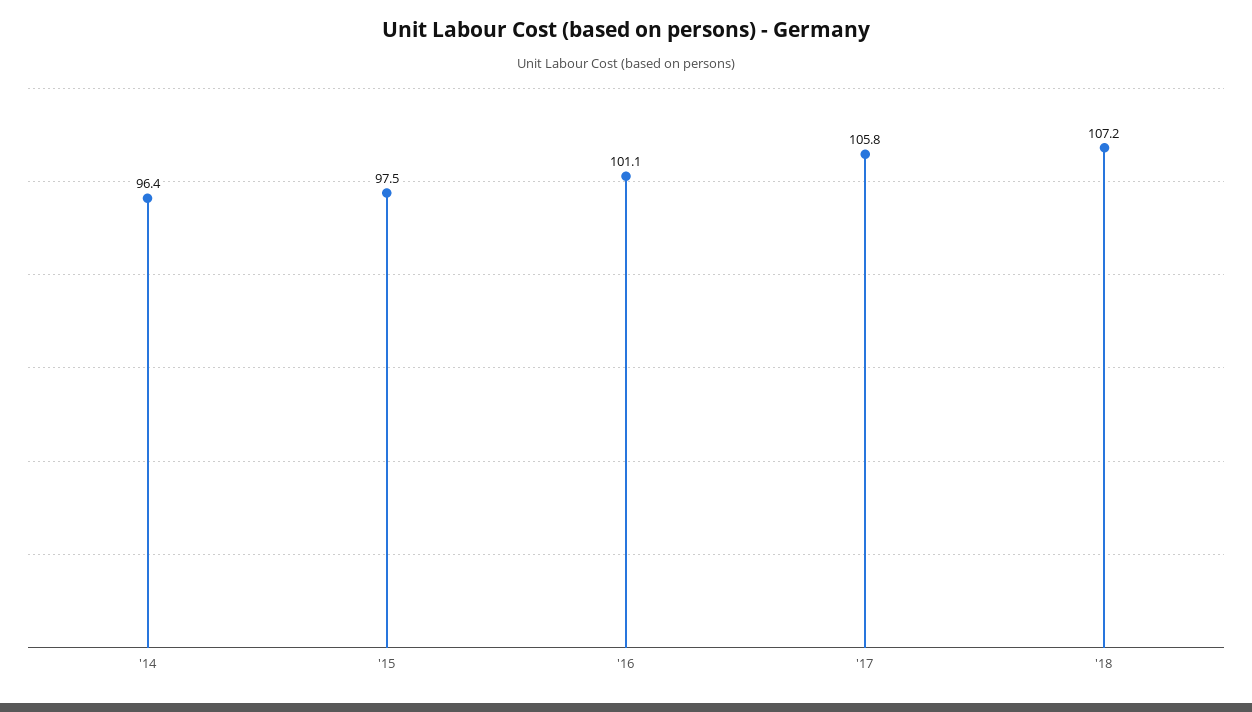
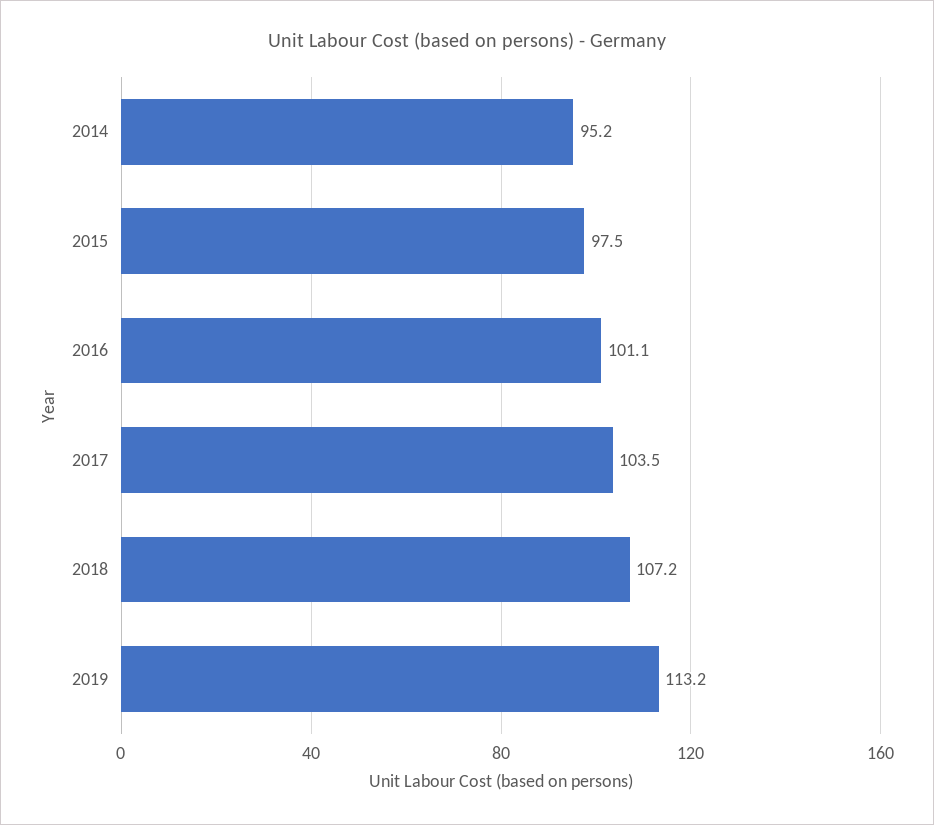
'14: 96.4 -> 95.2
'17: 105.8 -> 103.5
2019: none -> 113.2

